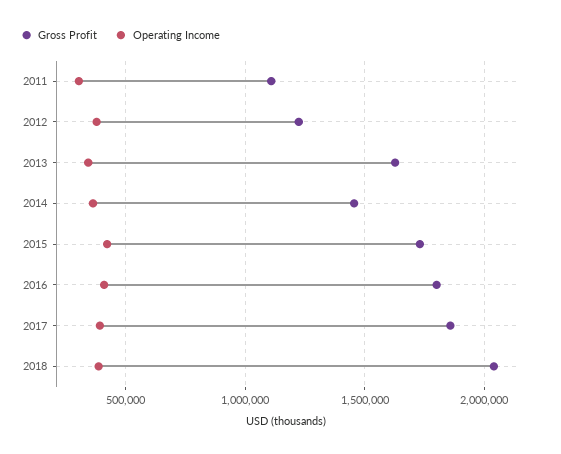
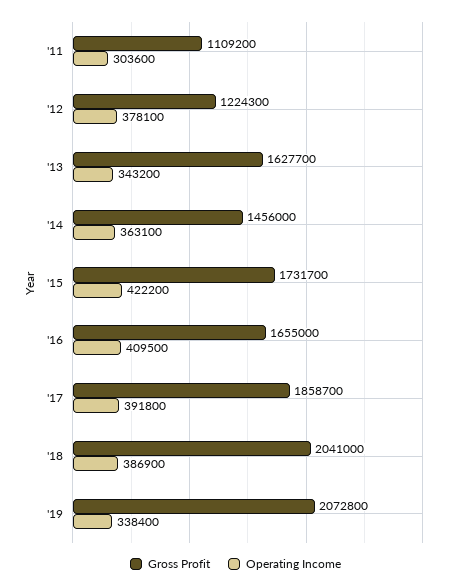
Gross Profit, 2016: 1800000 -> 1655000
Gross Profit, '19: none -> 2072800
Operating Income, '19: none -> 338400

